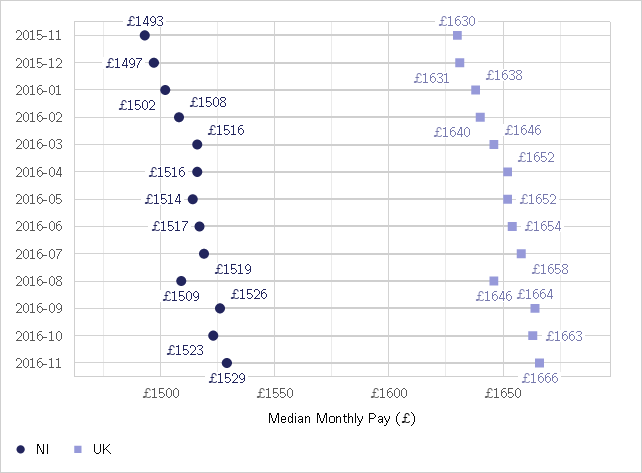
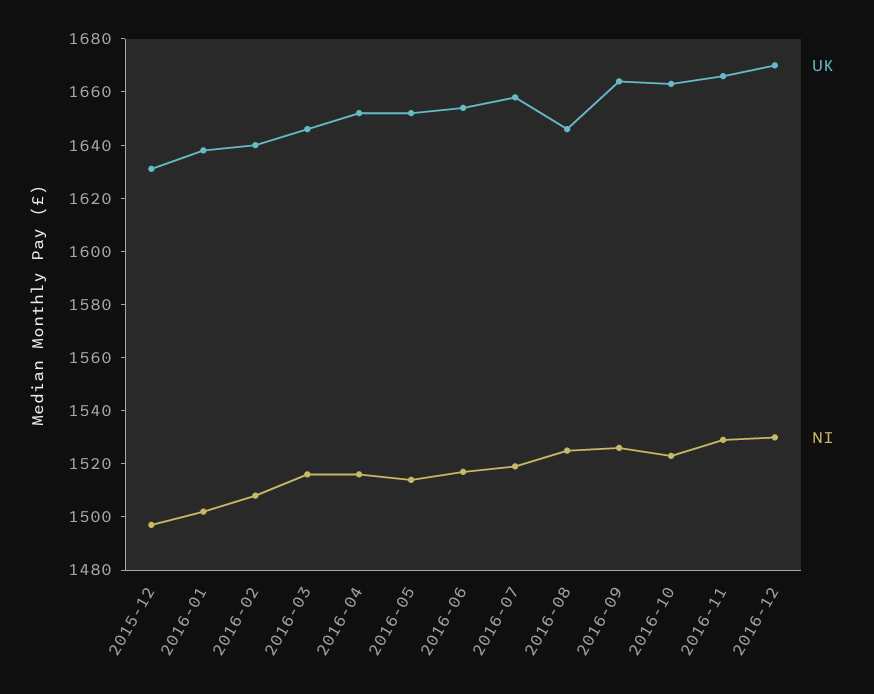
NI, 2015-11: 1493 -> none
UK, 2015-11: 1630 -> none
NI, 2016-08: 1509 -> 1525
UK, 2016-12: none -> 1670
NI, 2016-12: none -> 1530

